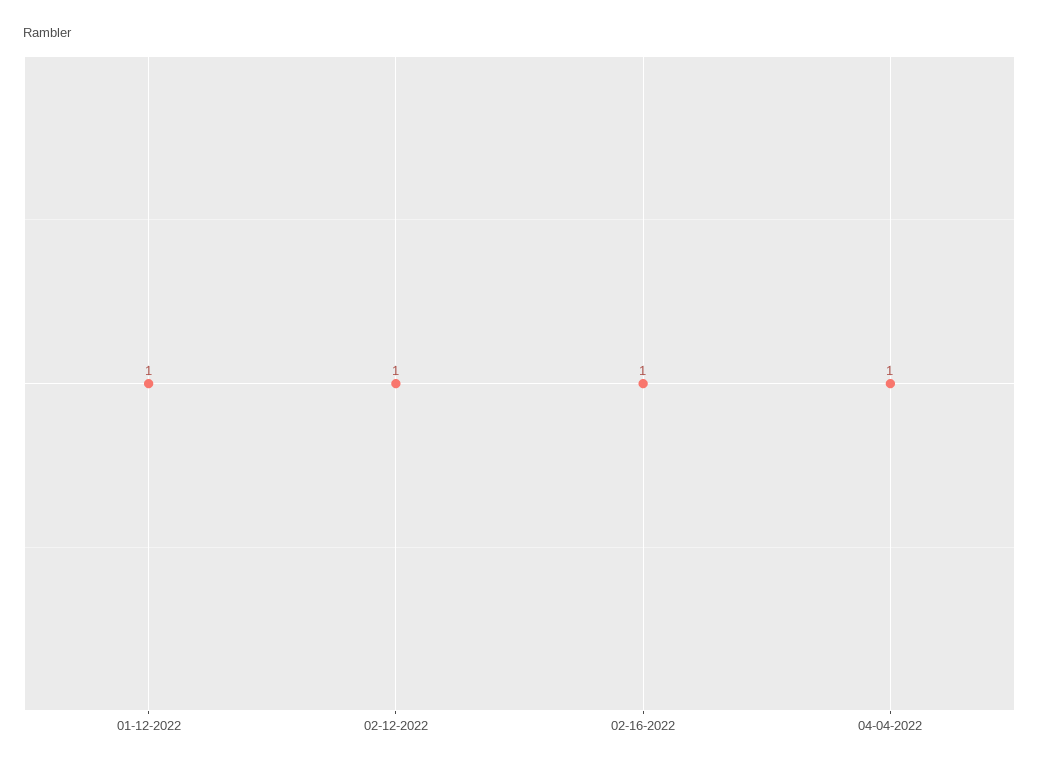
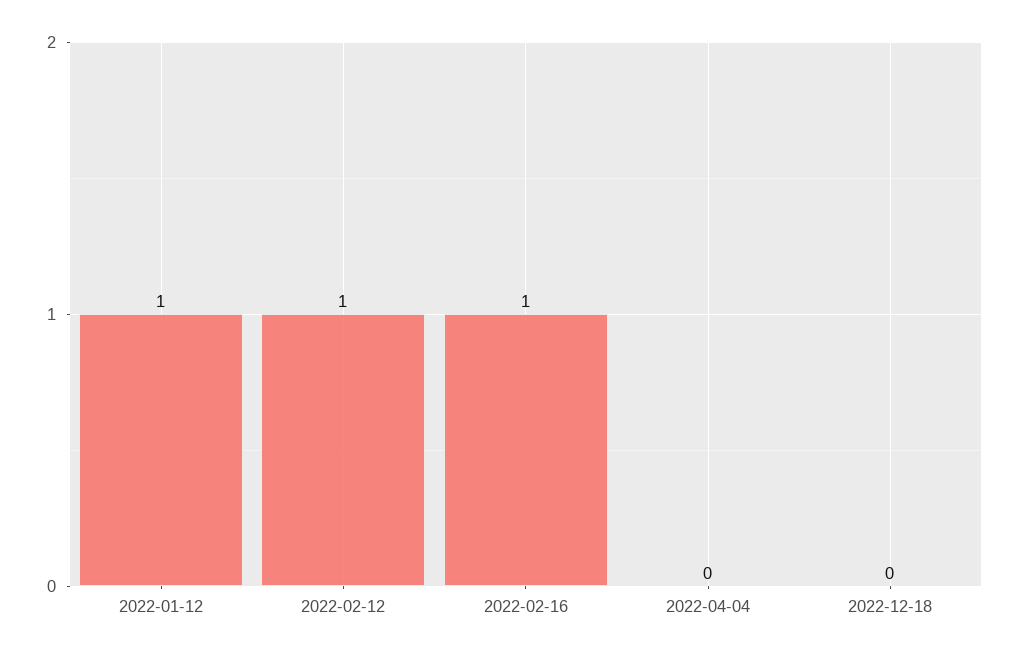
04-04-2022: 1 -> 0
2022-12-18: none -> 0

